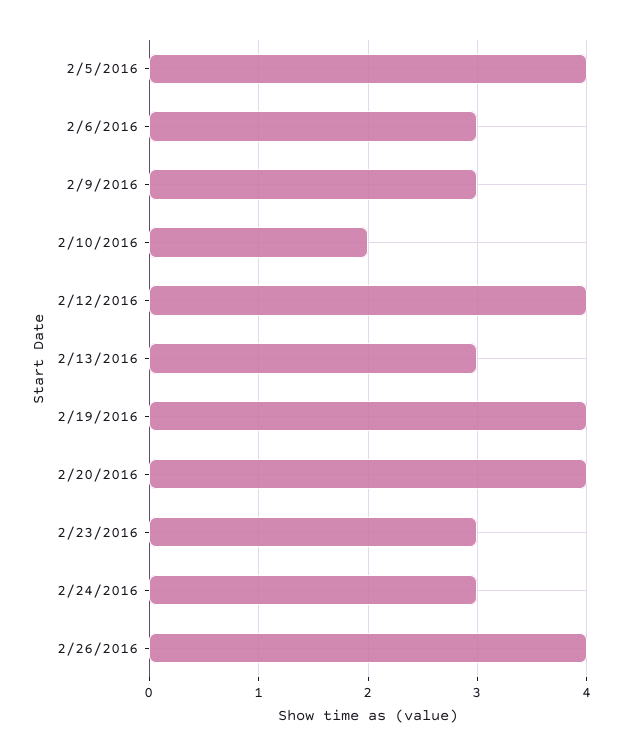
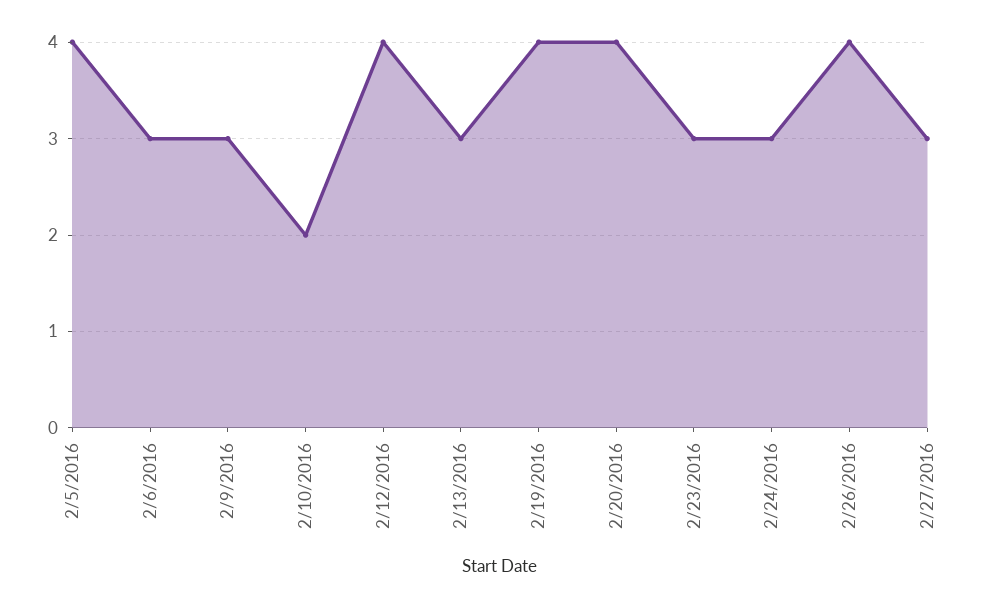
2/27/2016: none -> 3

